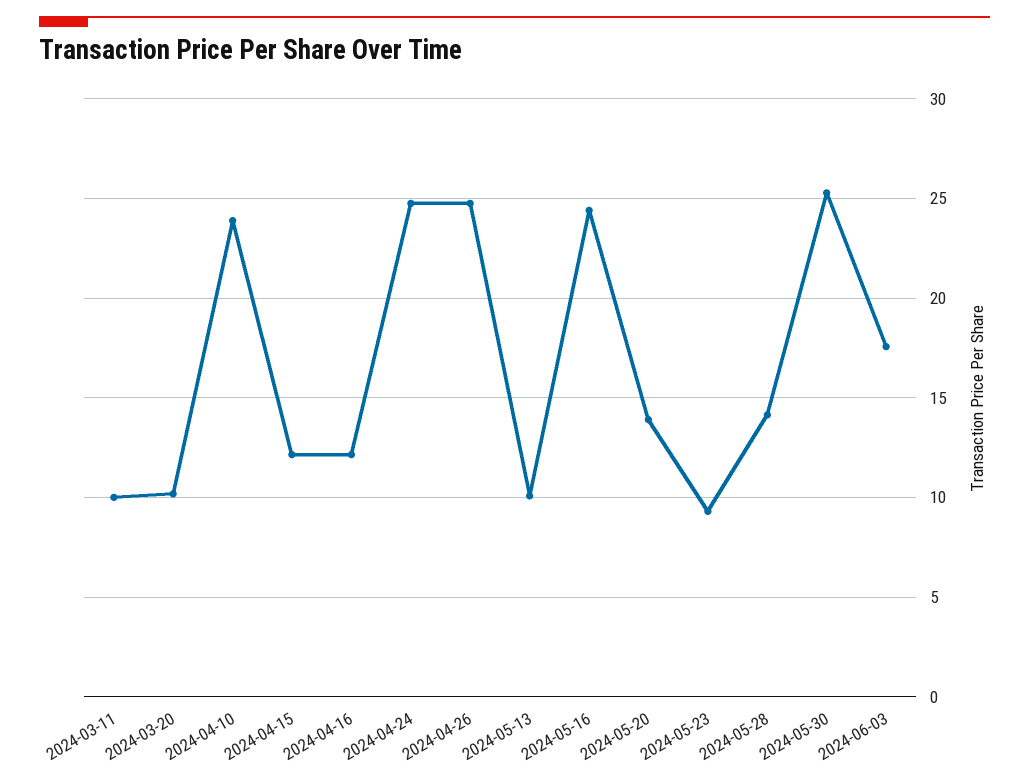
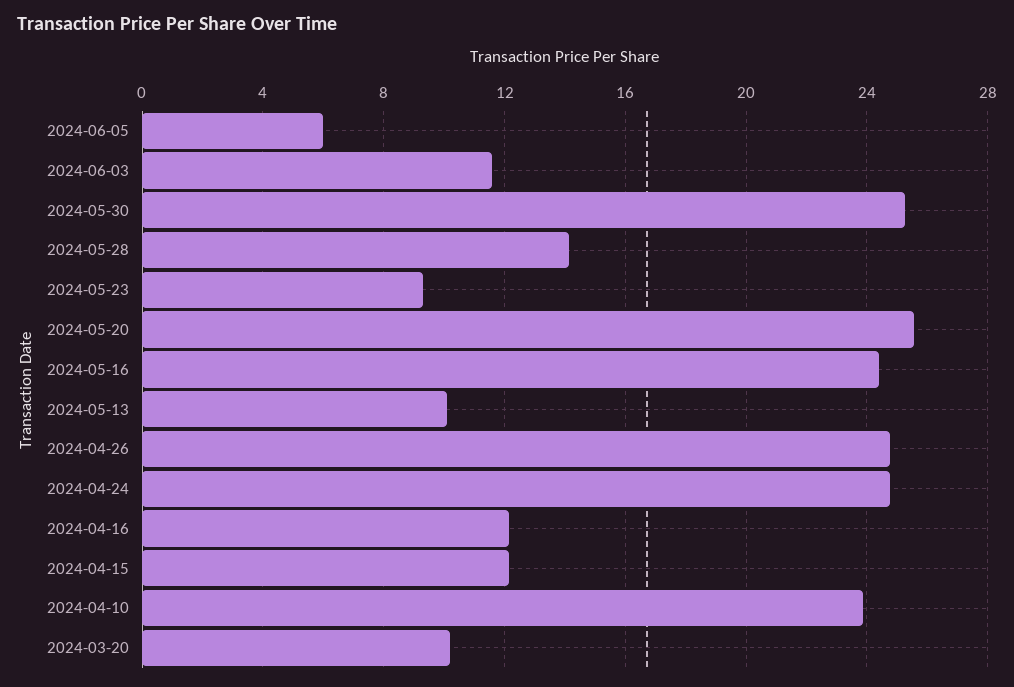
2024-03-11: 10 -> none
2024-05-20: 14 -> 25.5
2024-06-03: 17.5 -> 11.5
2024-06-05: none -> 6

